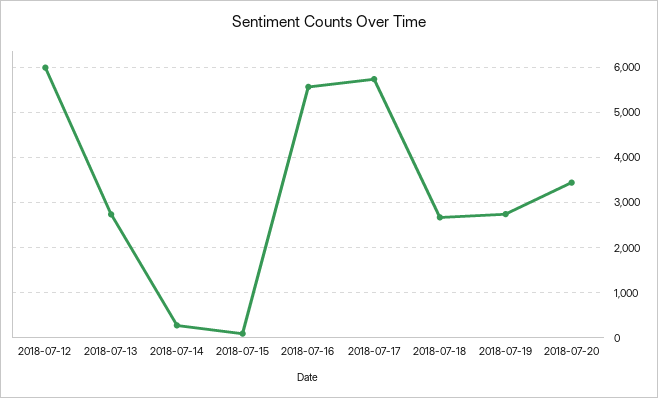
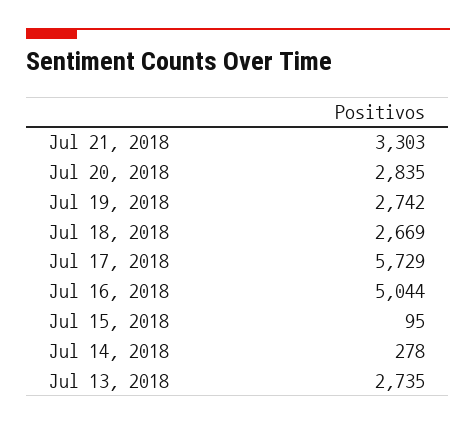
2018-07-12: 6000 -> none
2018-07-16: 5600 -> 5044
2018-07-20: 3400 -> 2835
Jul 21, 2018: none -> 3303

